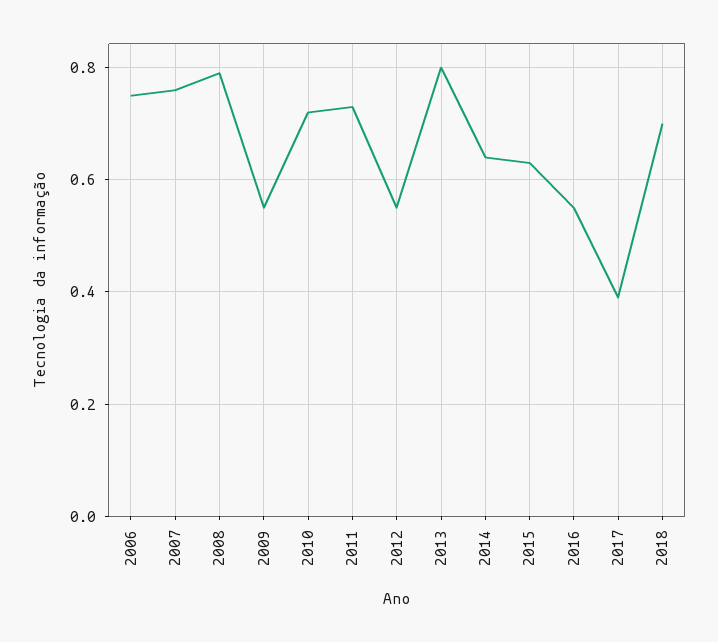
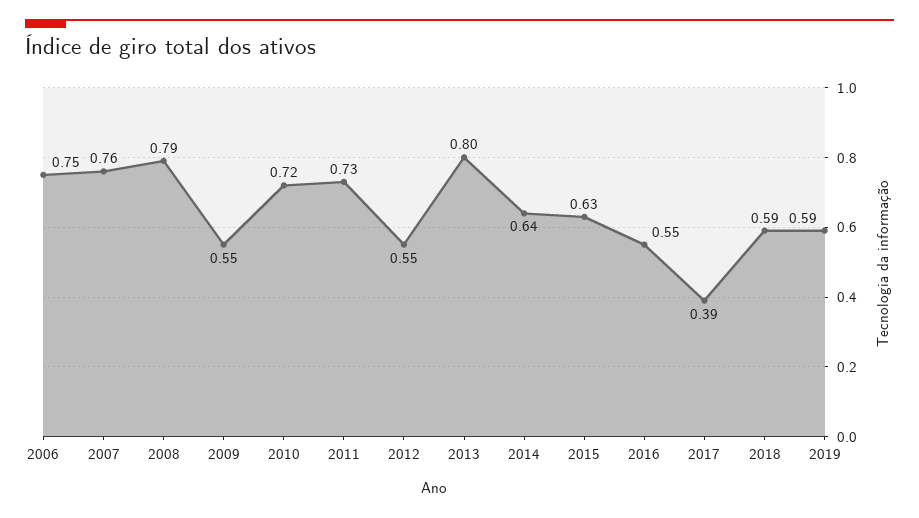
2018: 0.7 -> 0.59
2019: none -> 0.59

